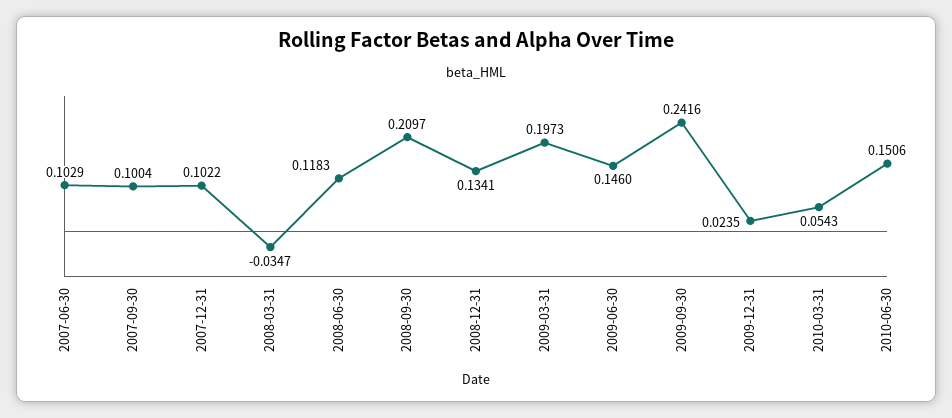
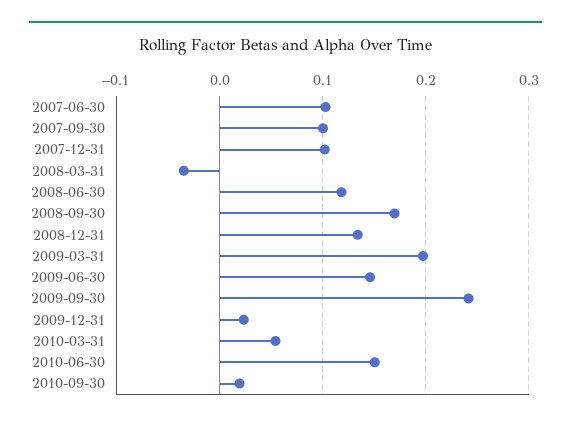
2008-09-30: 0.2097 -> 0.17
2010-09-30: none -> 0.02

